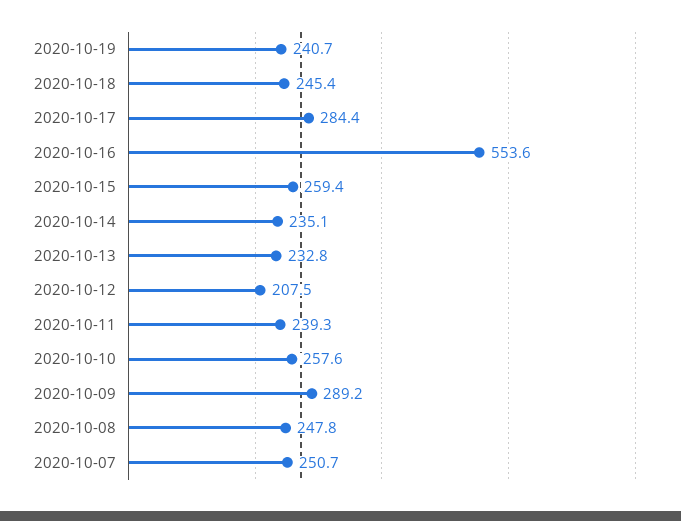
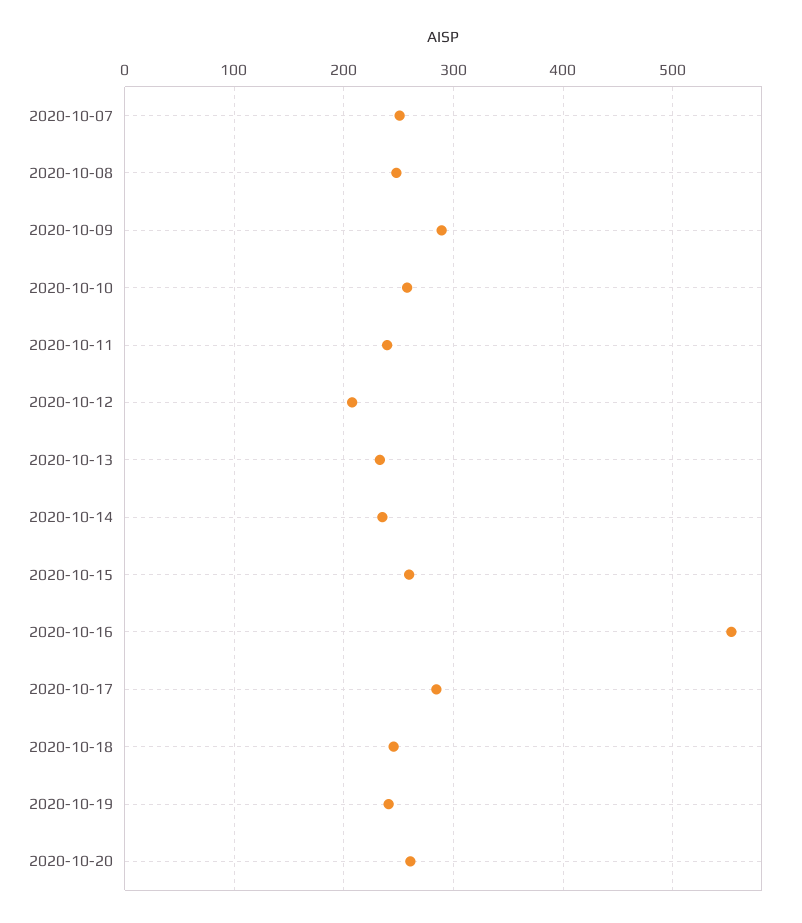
2020-10-20: none -> 260

